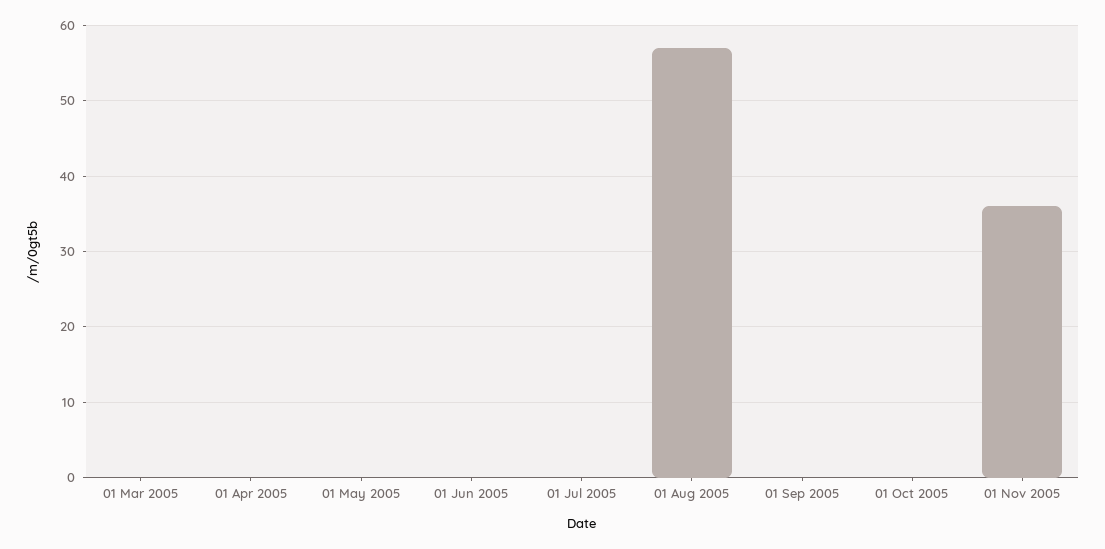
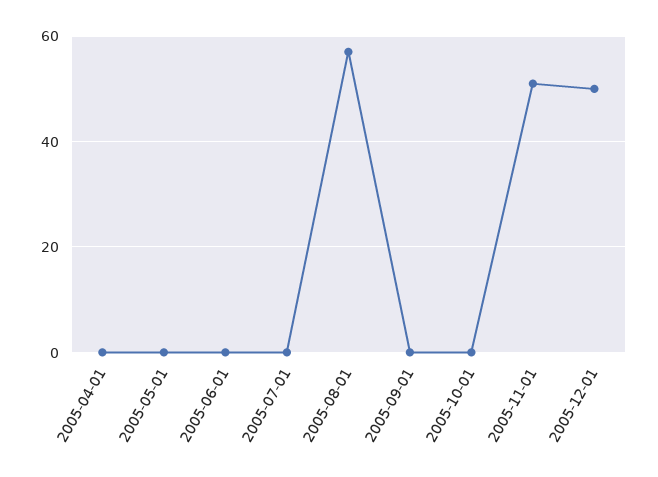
01 Mar 2005: 0 -> none
01 Nov 2005: 36 -> 50
2005-12-01: none -> 50

